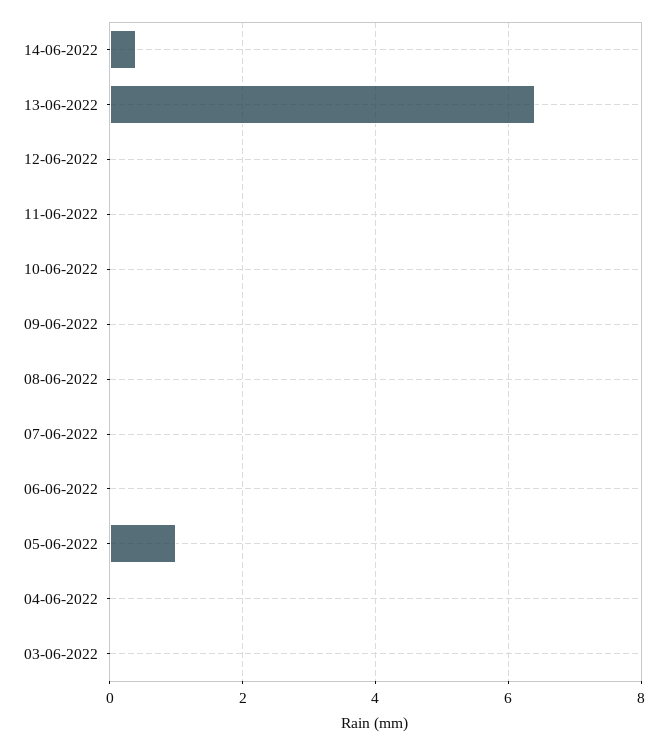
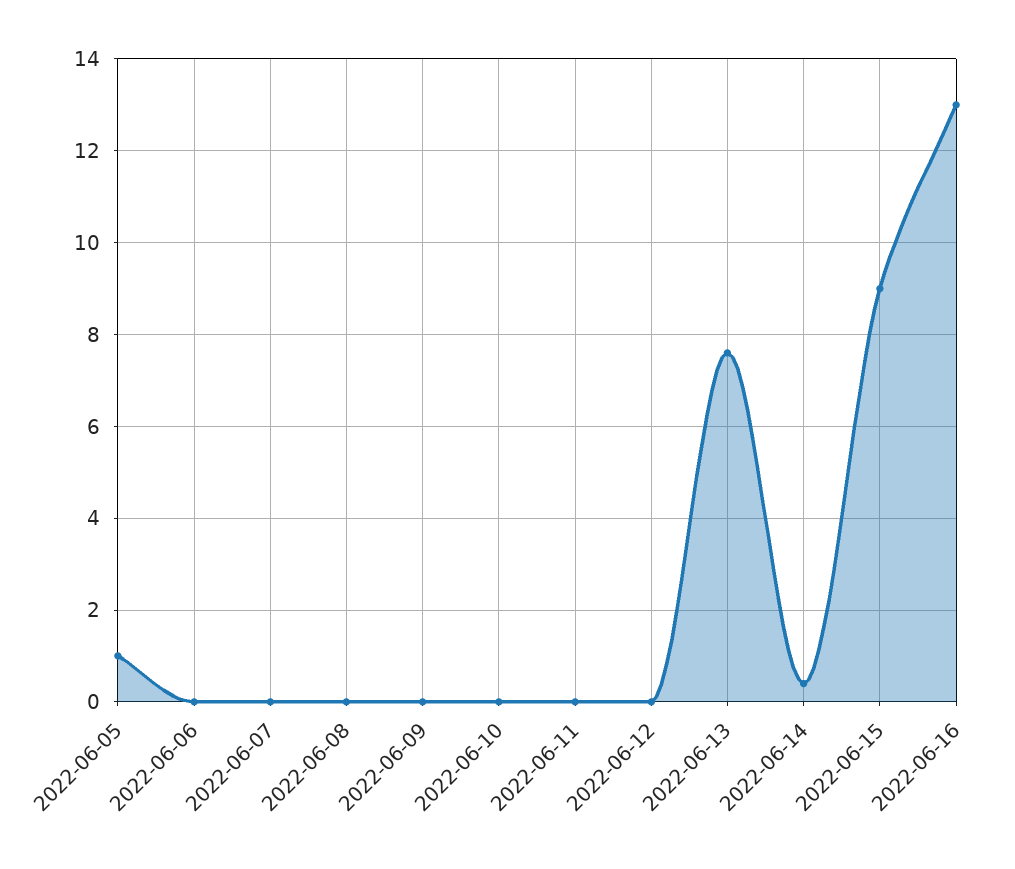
13-06-2022: 6.5 -> 7.5
04-06-2022: 0 -> none
03-06-2022: 0 -> none
2022-06-15: none -> 9
2022-06-16: none -> 13

